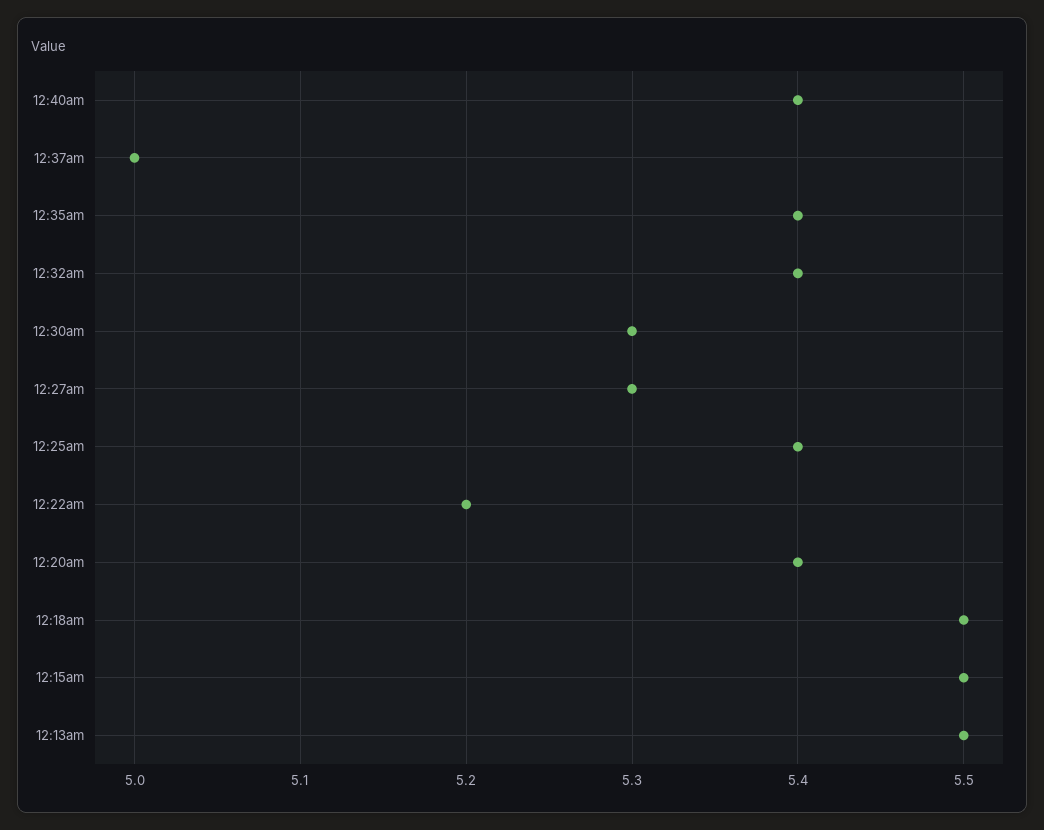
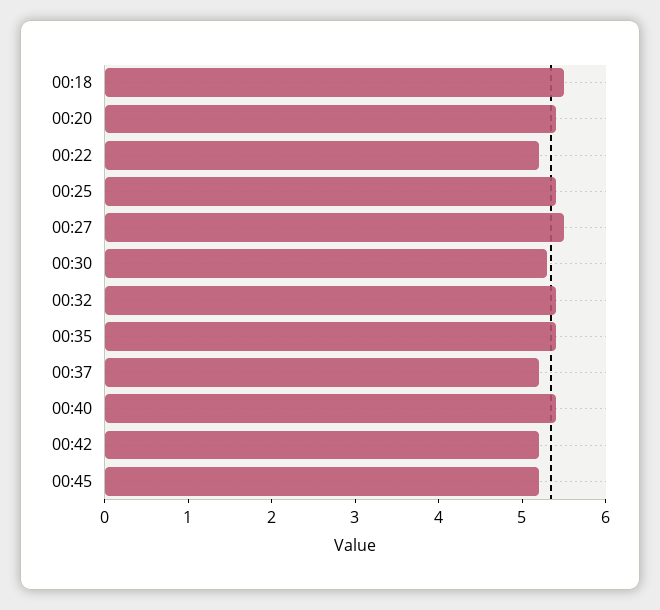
12:37am: 5 -> 5.2
12:27am: 5.3 -> 5.5
12:15am: 5.5 -> none
12:13am: 5.5 -> none
00:42: none -> 5.2
00:45: none -> 5.2

